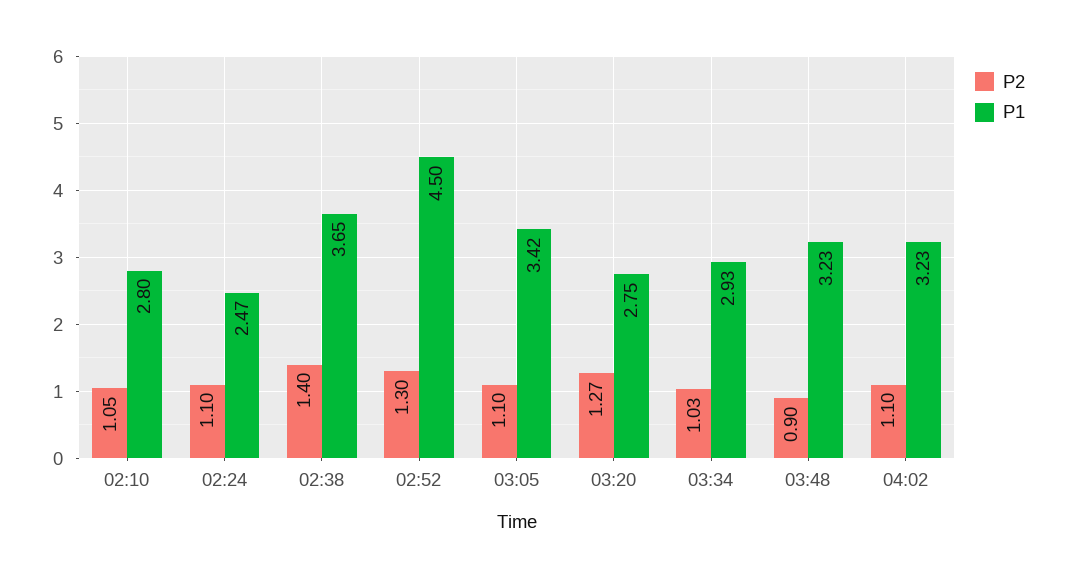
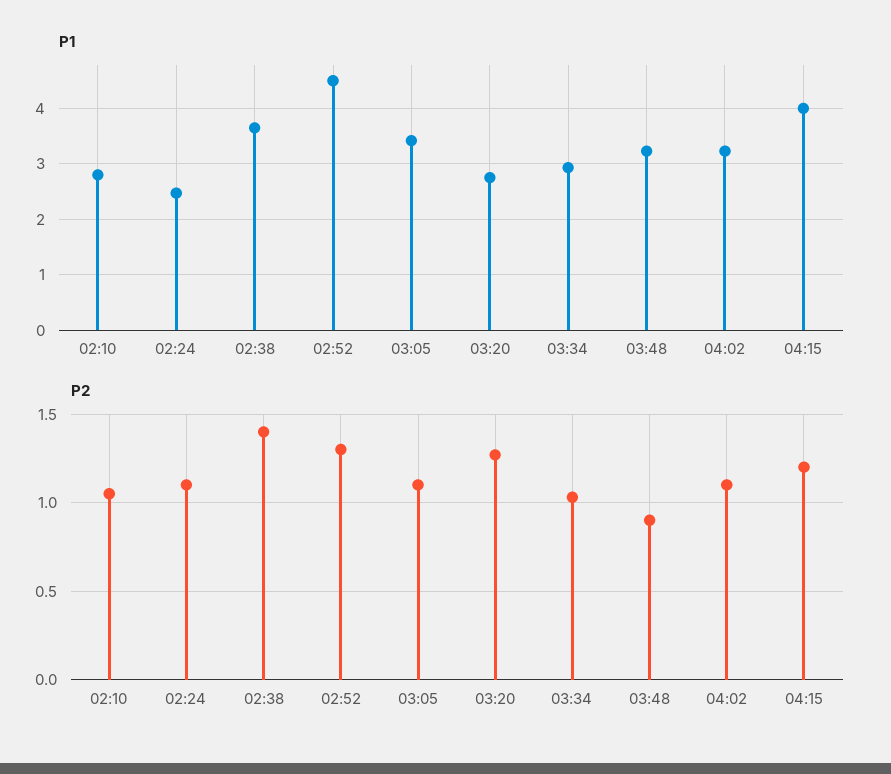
P1, 04:15: none -> 4
P2, 04:15: none -> 1.2

